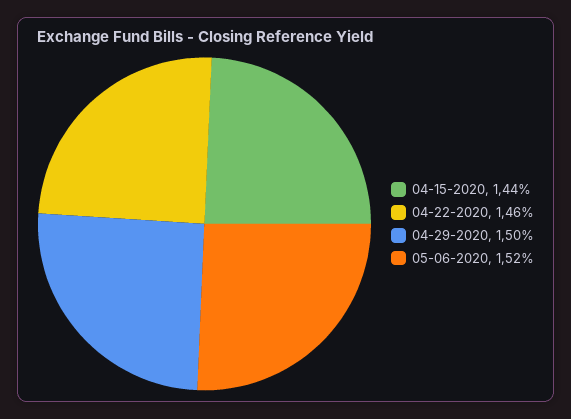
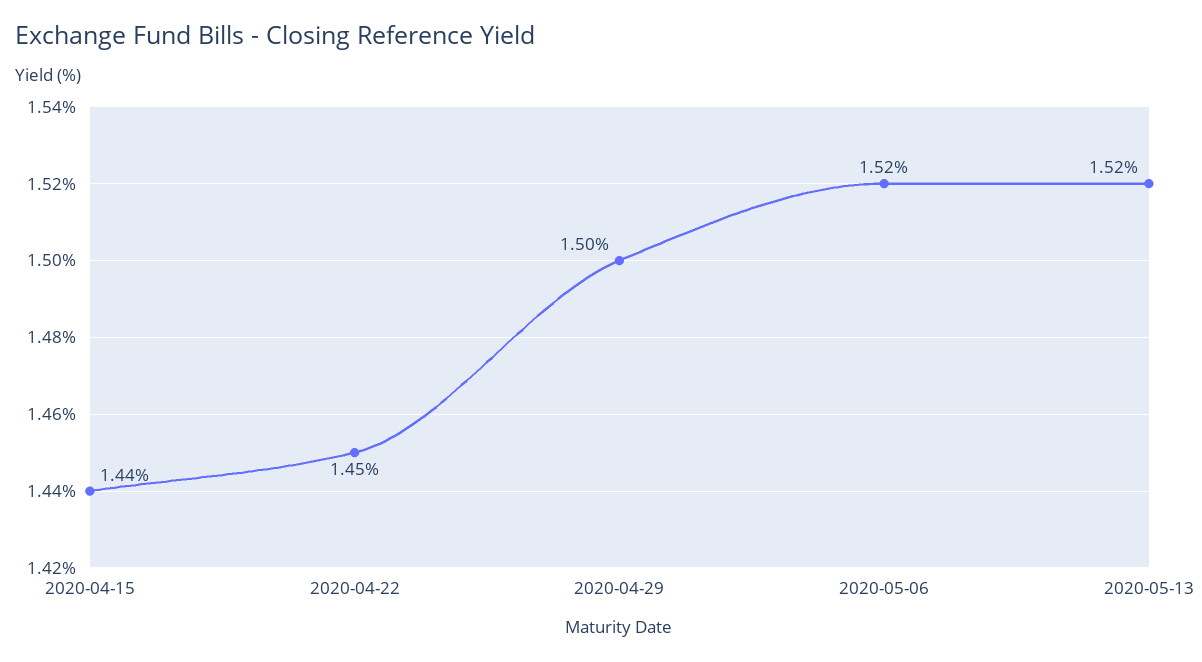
04-22-2020: 1.46 -> 1.45
2020-05-13: none -> 1.52

